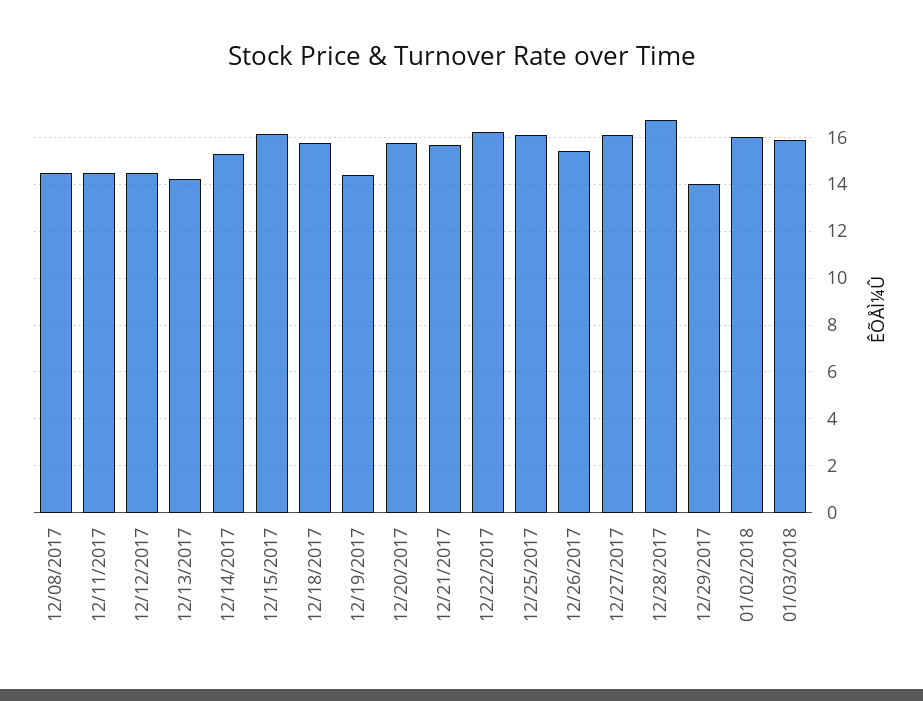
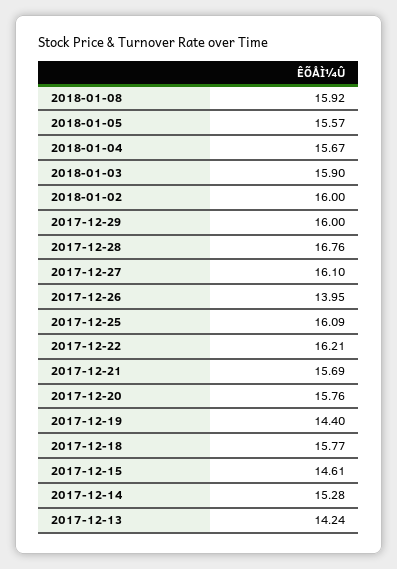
12/08/2017: 14.5 -> none
12/11/2017: 14.5 -> none
12/12/2017: 14.5 -> none
12/15/2017: 16 -> 14.61
12/26/2017: 15.5 -> 13.95
12/29/2017: 14 -> 16
2018-01-08: none -> 15.92
2018-01-05: none -> 15.57
2018-01-04: none -> 15.67

